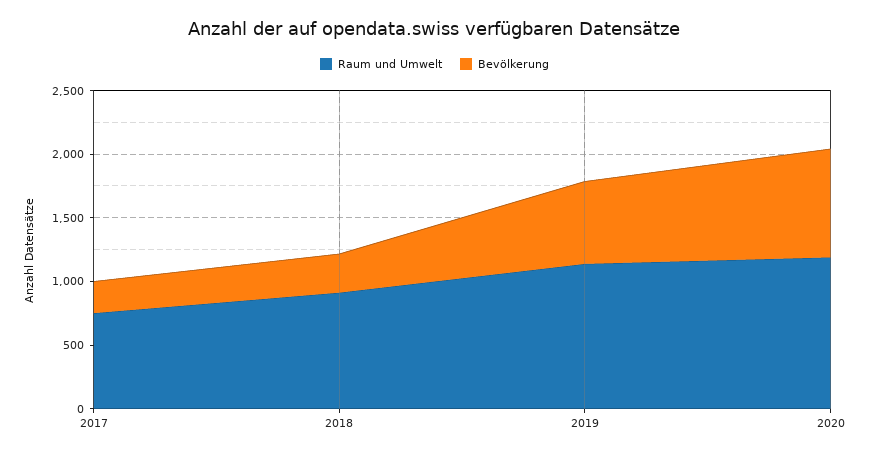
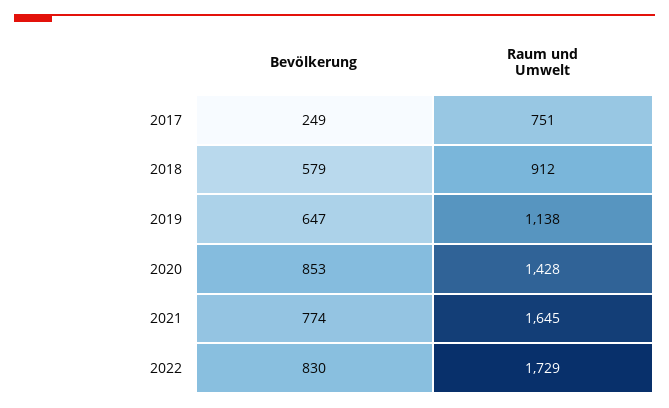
Bevölkerung, 2018: 300 -> 579
Raum und Umwelt, 2020: 1200 -> 1428
Bevölkerung, 2021: none -> 774
Raum und Umwelt, 2021: none -> 1645
Bevölkerung, 2022: none -> 830
Raum und Umwelt, 2022: none -> 1729

